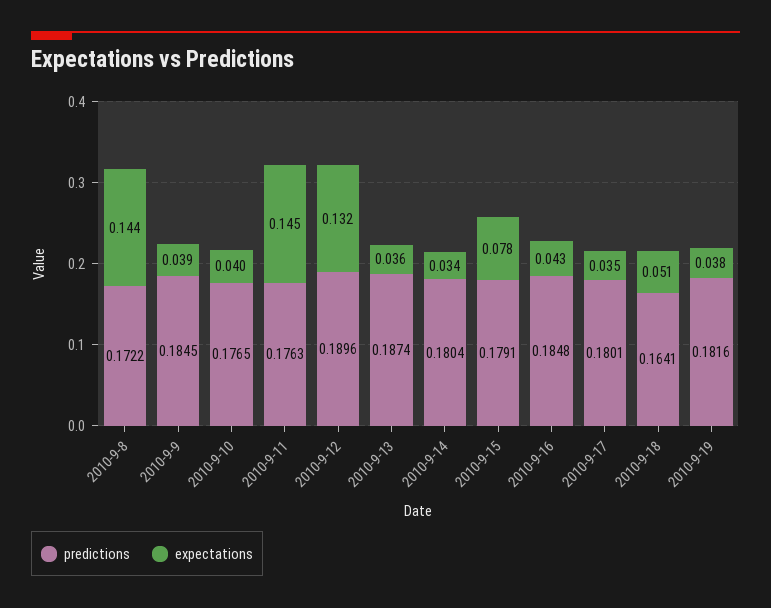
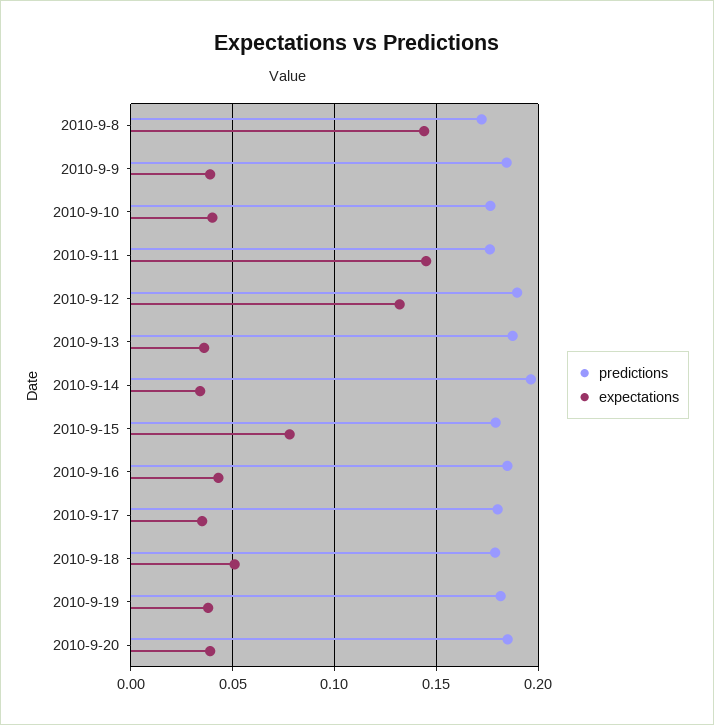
predictions, 2010-9-14: 0.1804 -> 0.195
predictions, 2010-9-18: 0.1641 -> 0.18
predictions, 2010-9-20: none -> 0.185
expectations, 2010-9-20: none -> 0.04

